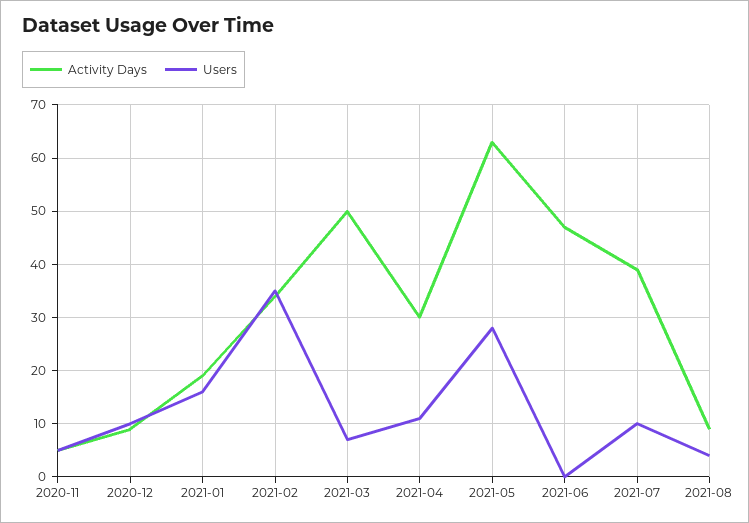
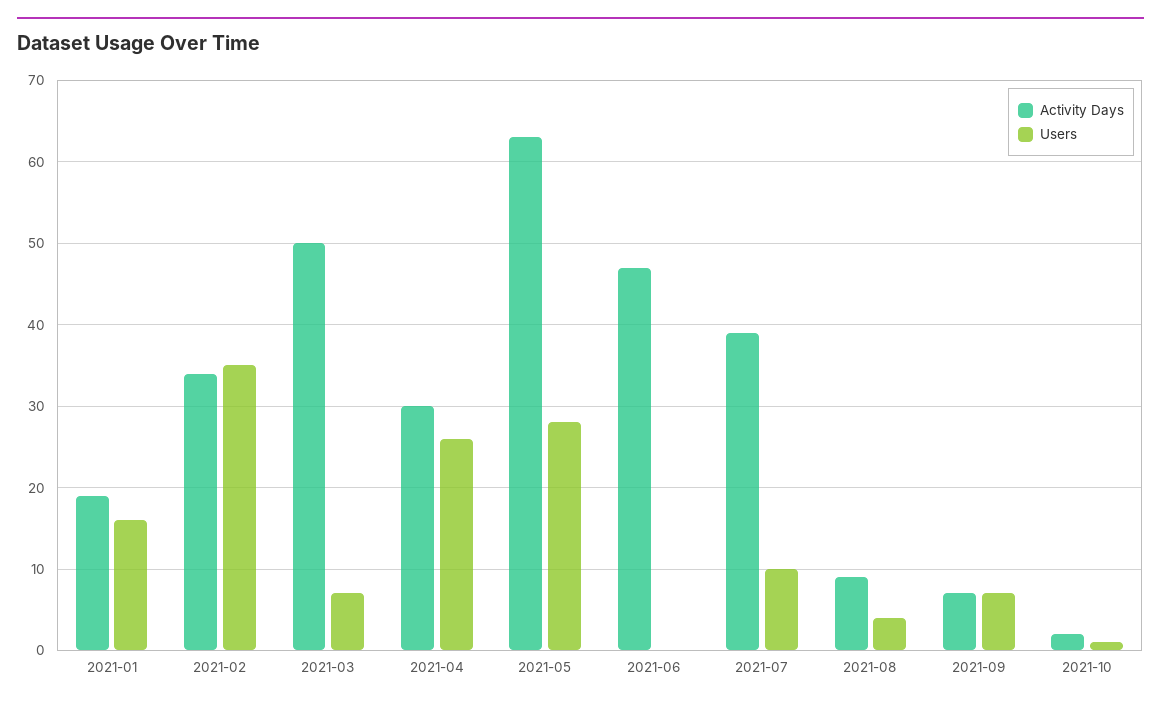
Activity Days, 2020-11: 5 -> none
Users, 2020-11: 5 -> none
Activity Days, 2020-12: 10 -> none
Users, 2020-12: 10 -> none
Users, 2021-04: 10 -> 26
Activity Days, 2021-09: none -> 7
Users, 2021-09: none -> 7
Activity Days, 2021-10: none -> 2
Users, 2021-10: none -> 1

